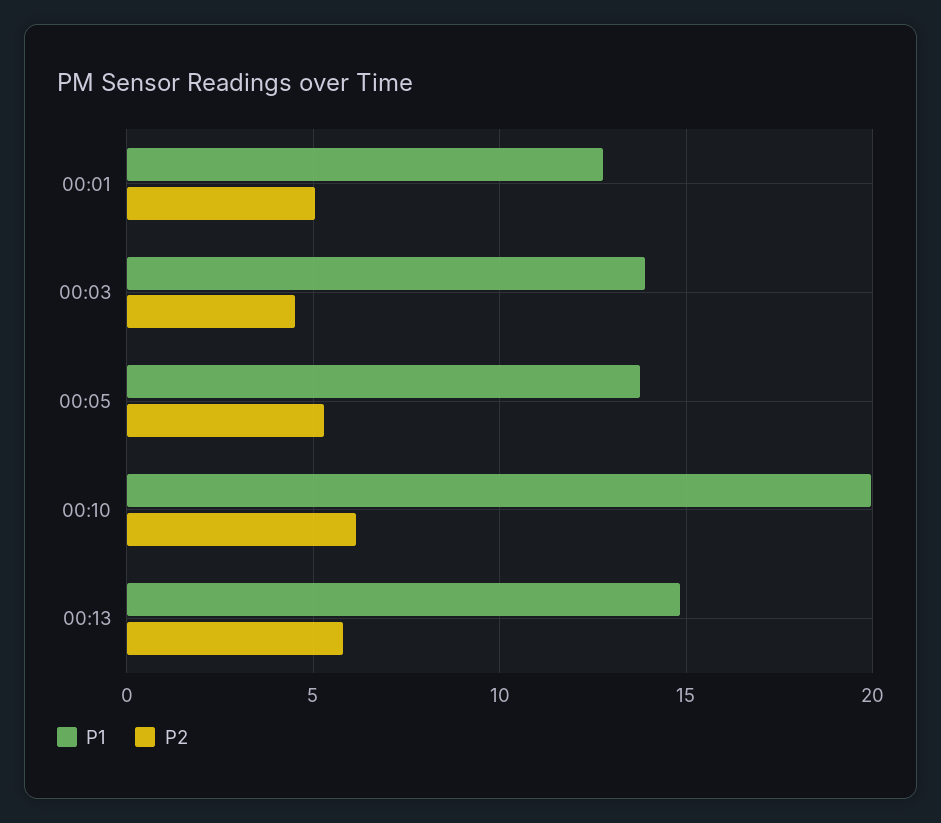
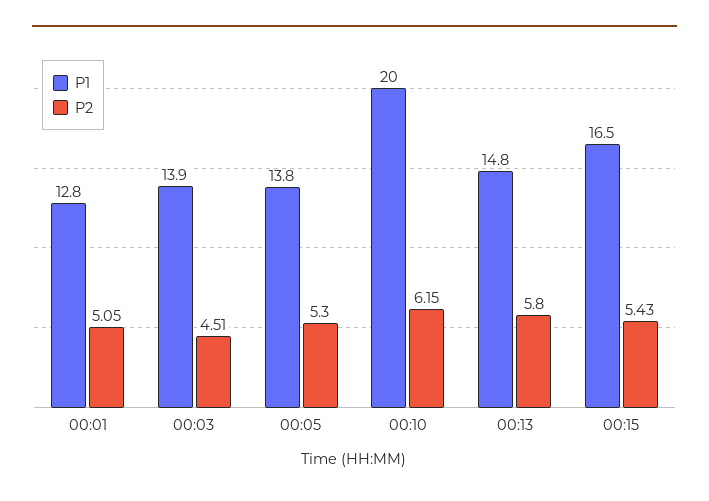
P1, 00:15: none -> 16.5
P2, 00:15: none -> 5.43

